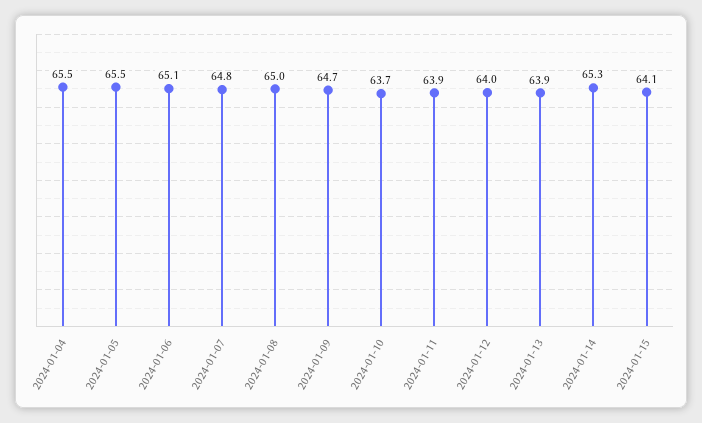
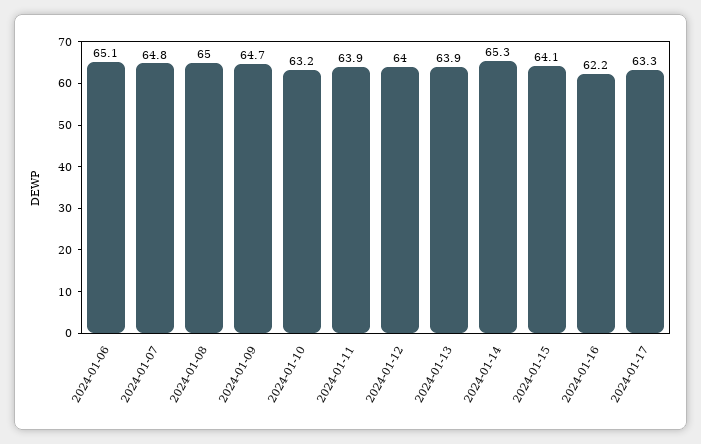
2024-01-04: 65.5 -> none
2024-01-05: 65.5 -> none
2024-01-10: 63.7 -> 63.2
2024-01-16: none -> 62.2
2024-01-17: none -> 63.3

